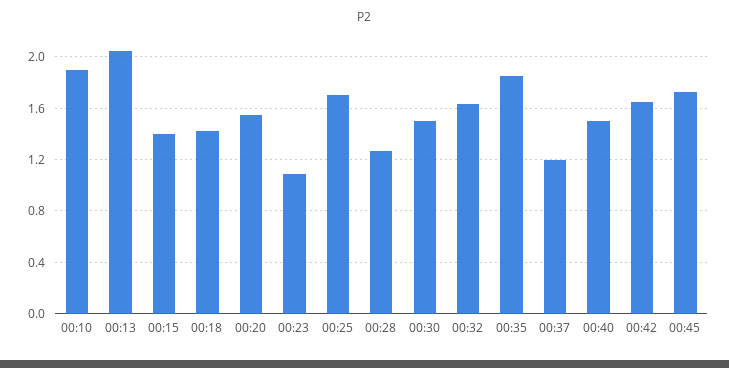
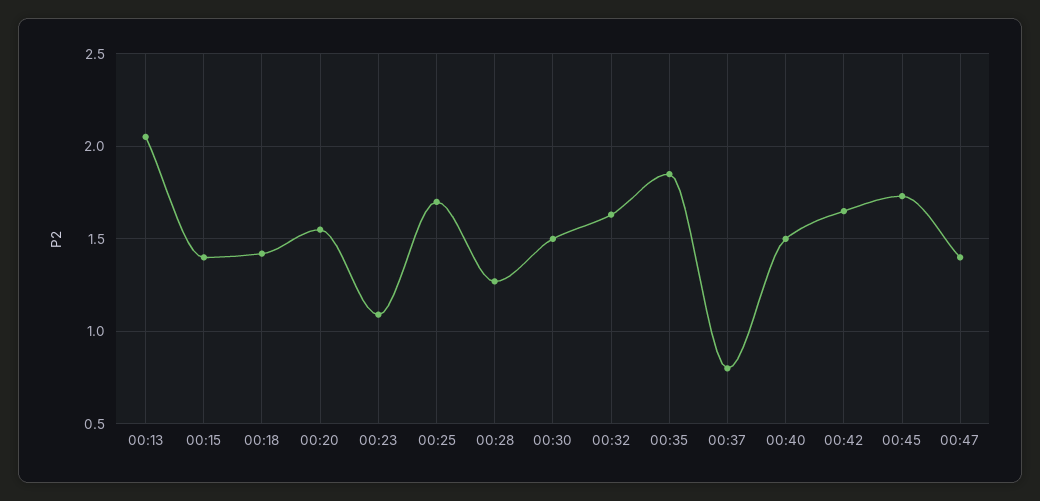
00:10: 1.9 -> none
00:37: 1.2 -> 0.8
00:47: none -> 1.4

